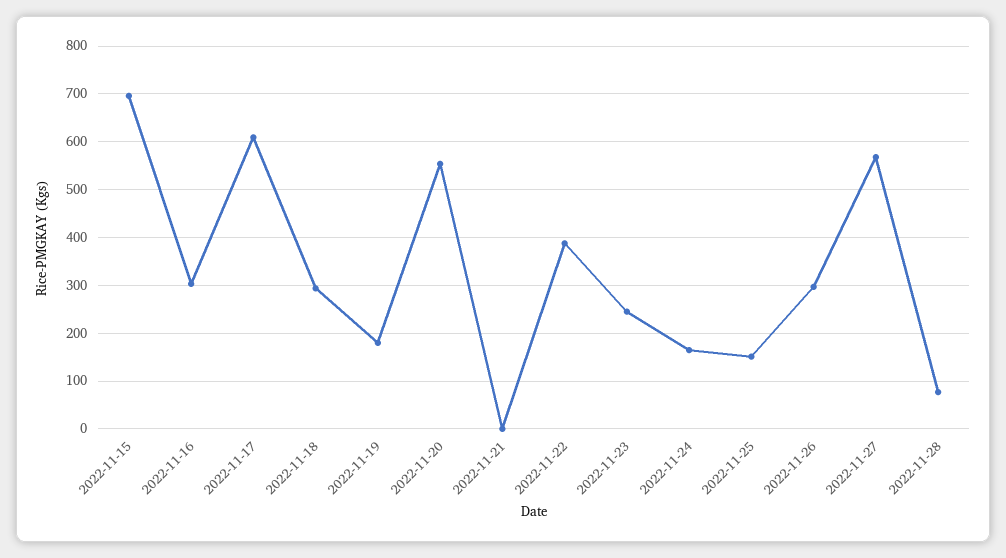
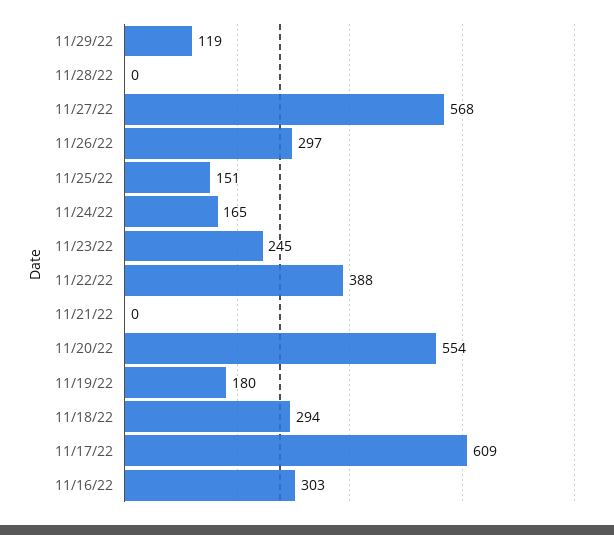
2022-11-15: 700 -> none
2022-11-28: 80 -> 0
11/29/22: none -> 119

